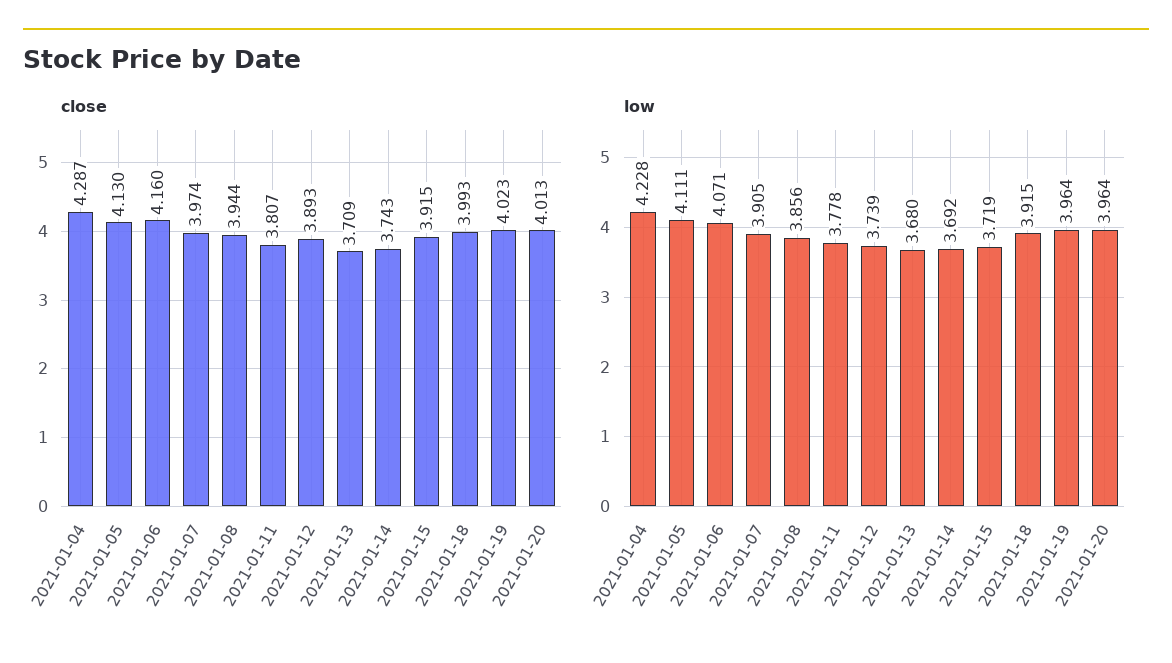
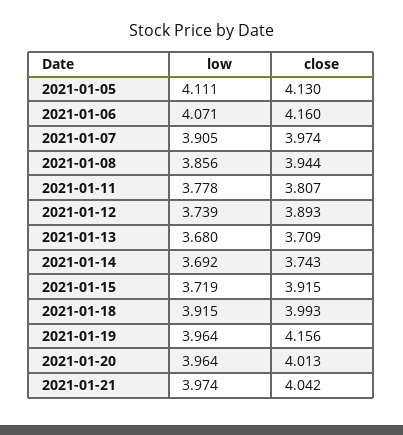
close, 2021-01-04: 4.287 -> none
close, 2021-01-19: 4.023 -> 4.156
low, 2021-01-04: 4.228 -> none
low, 2021-01-21: none -> 3.974
close, 2021-01-21: none -> 4.042

